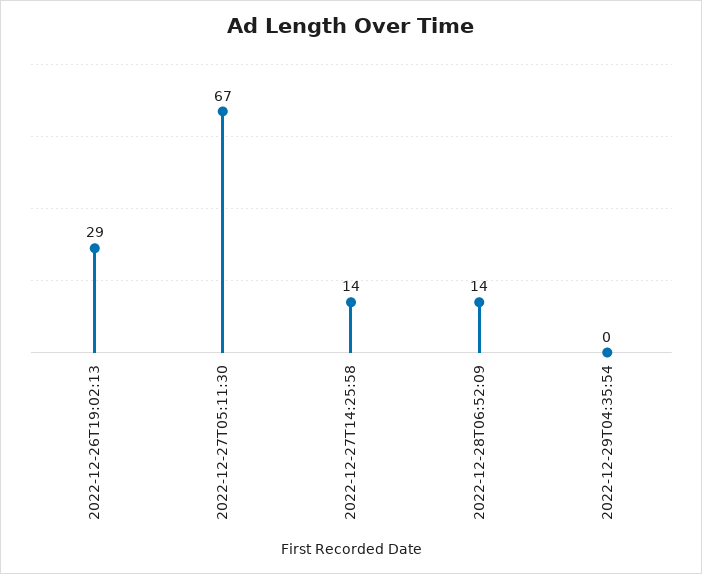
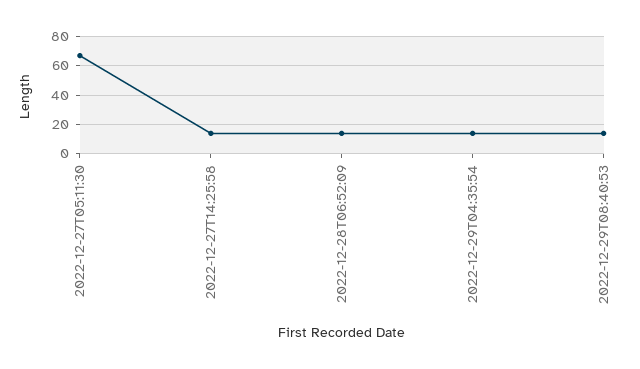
2022-12-26T19:02:13: 29 -> none
2022-12-29T04:35:54: 0 -> 15
2022-12-29T08:40:53: none -> 15

